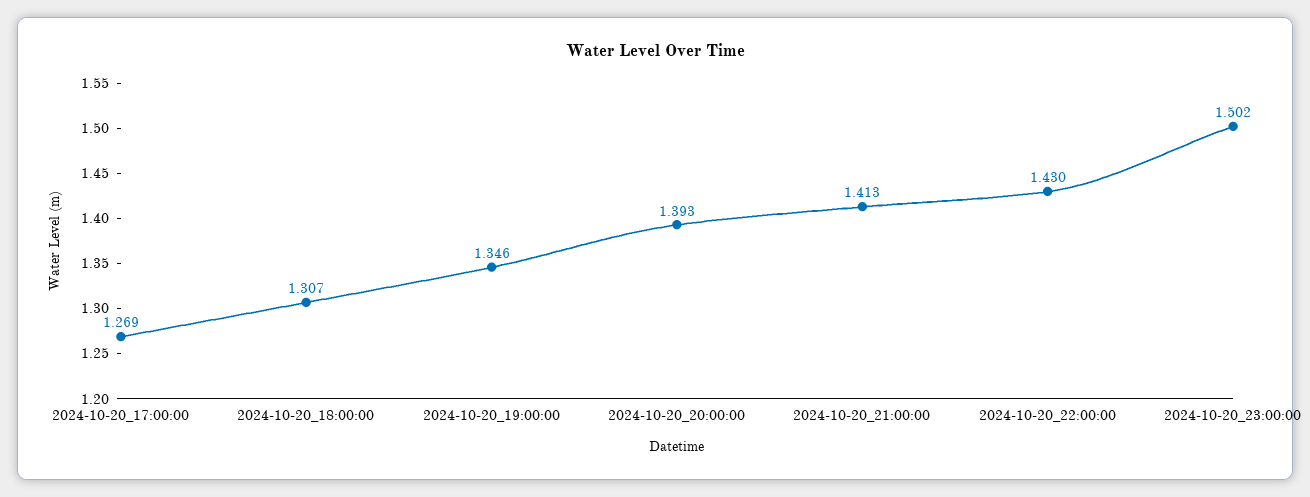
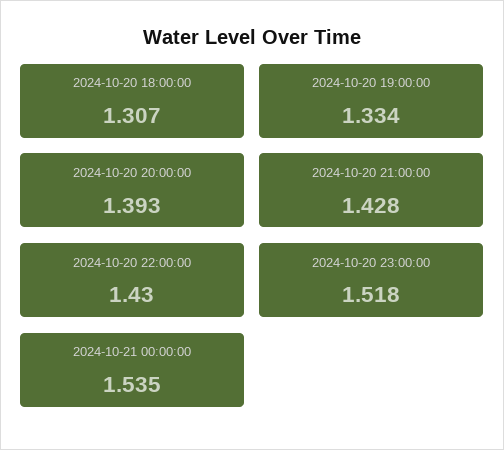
2024-10-20_17:00:00: 1.269 -> none
2024-10-20_19:00:00: 1.346 -> 1.334
2024-10-20_21:00:00: 1.413 -> 1.428
2024-10-20_23:00:00: 1.502 -> 1.518
2024-10-21 00:00:00: none -> 1.535

